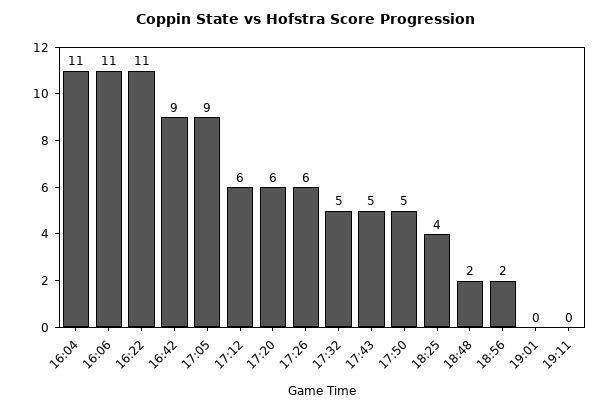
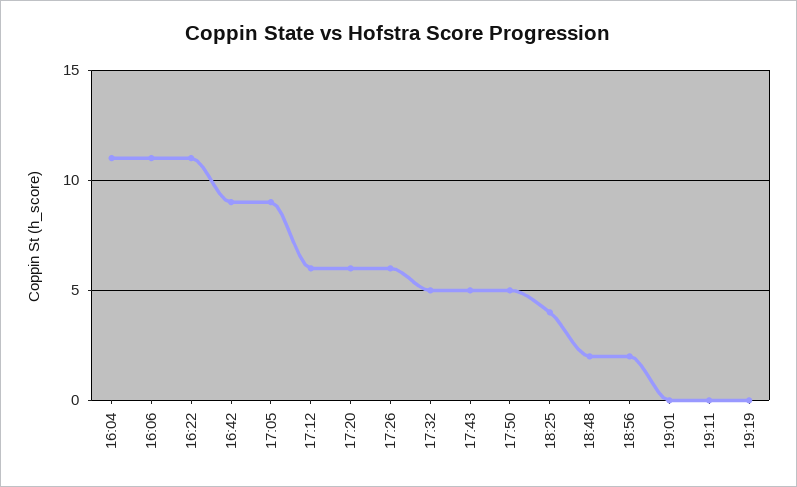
19:19: none -> 0

